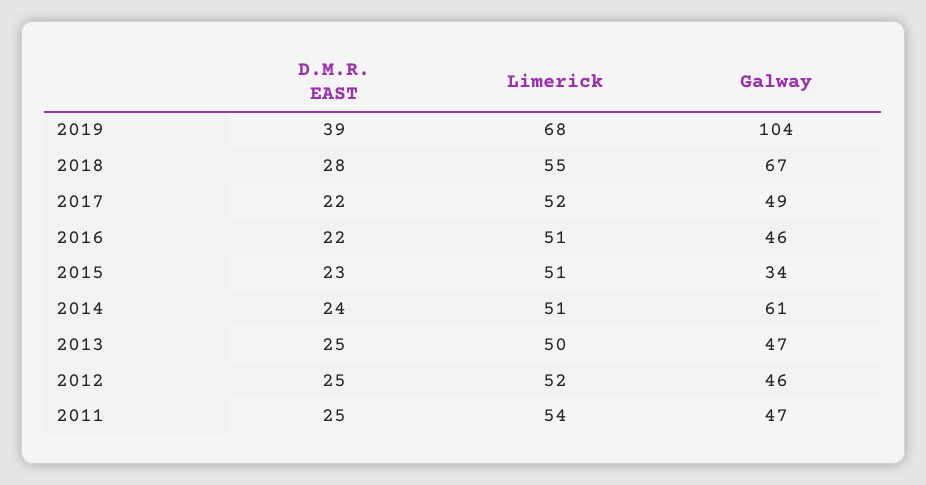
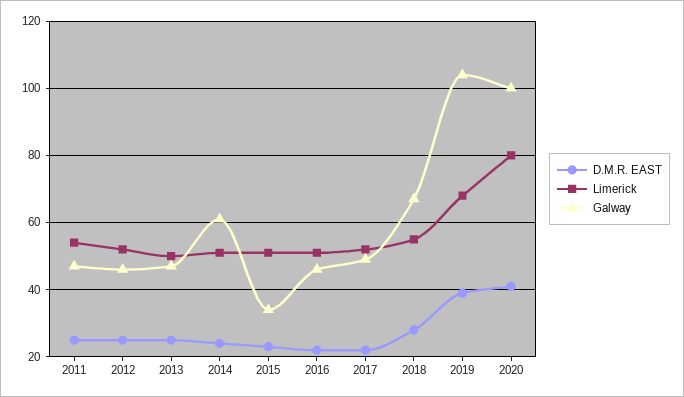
D.M.R. EAST, 2020: none -> 40
Limerick, 2020: none -> 80
Galway, 2020: none -> 100

